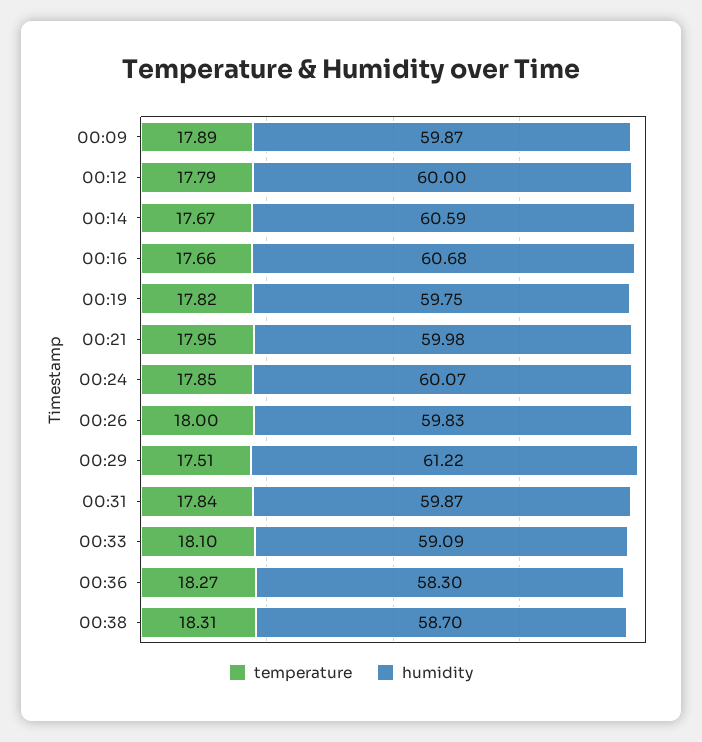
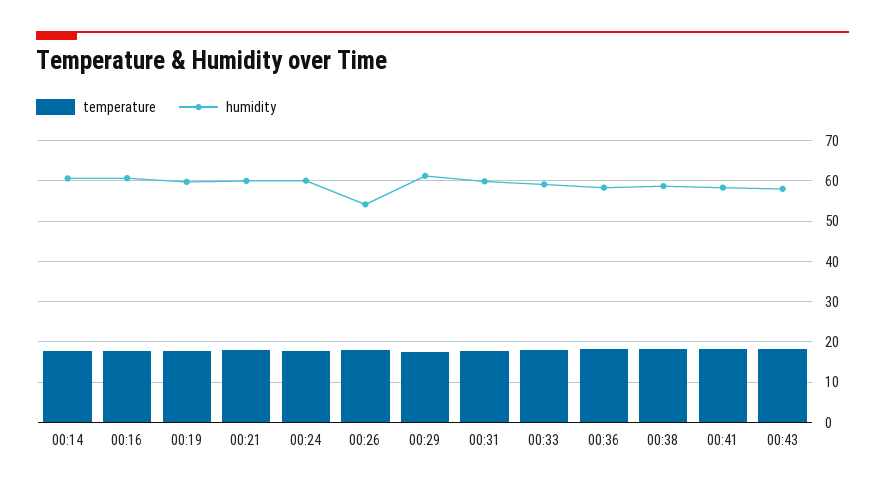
temperature, 00:09: 17.89 -> none
humidity, 00:09: 59.87 -> none
temperature, 00:12: 17.79 -> none
humidity, 00:12: 60 -> none
humidity, 00:26: 59.83 -> 54
temperature, 00:41: none -> 18
humidity, 00:41: none -> 58
temperature, 00:43: none -> 18
humidity, 00:43: none -> 58

